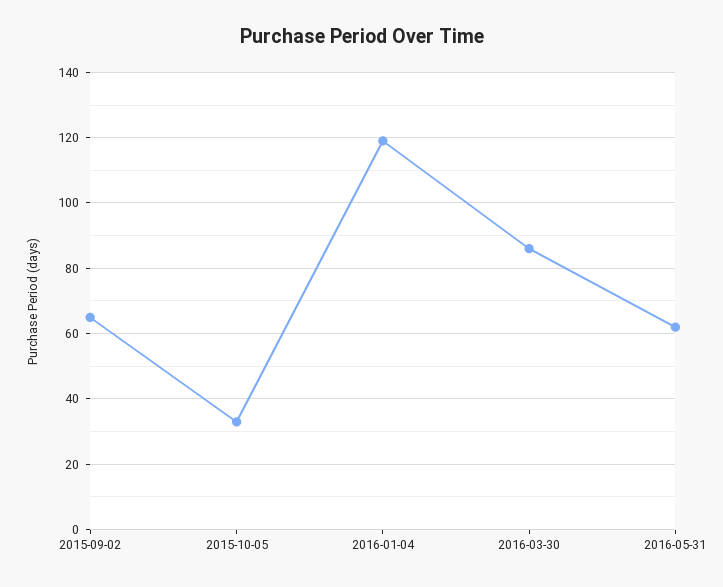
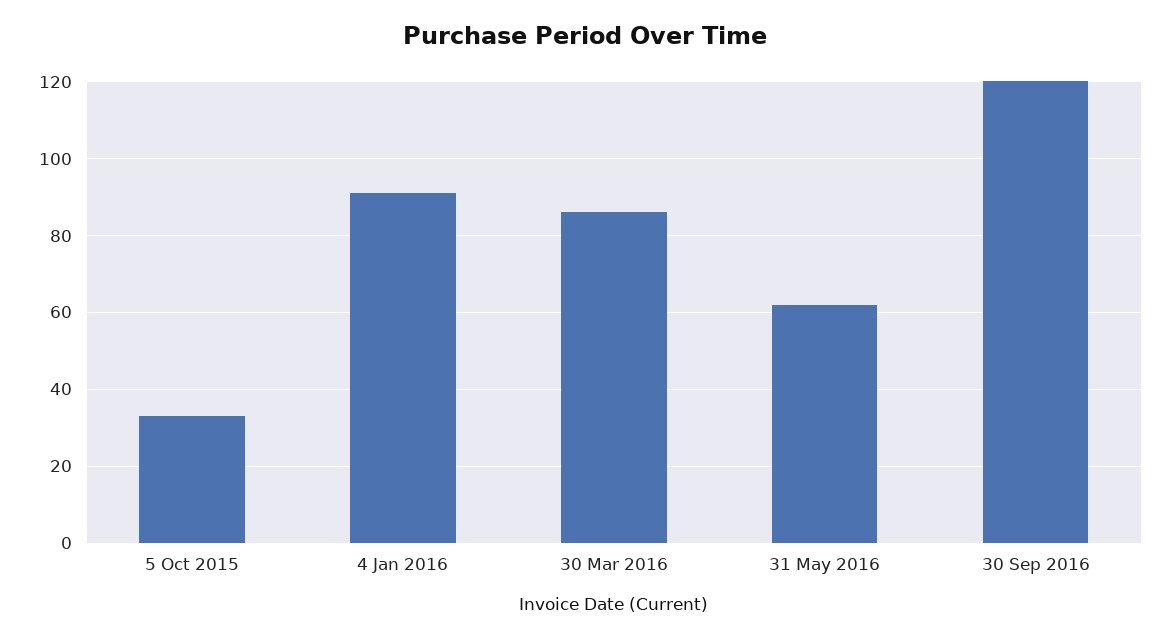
2015-09-02: 65 -> none
2016-01-04: 120 -> 90
30 Sep 2016: none -> 120

